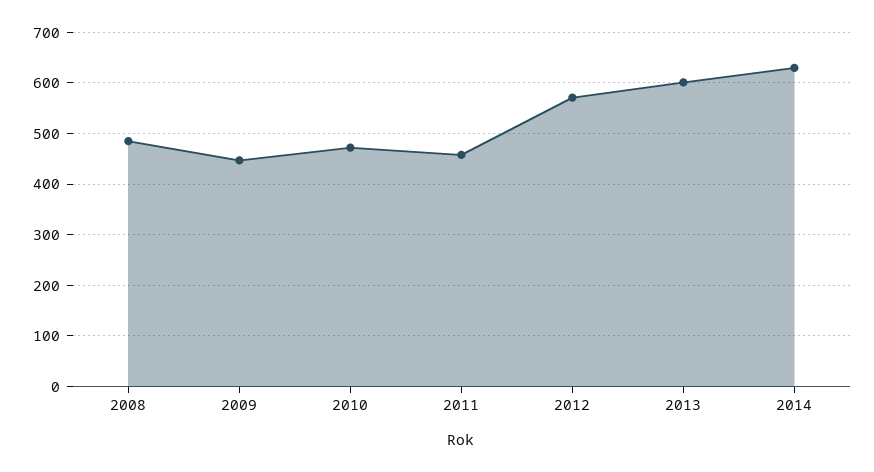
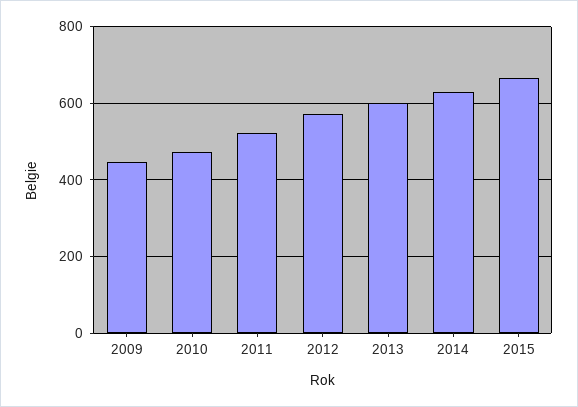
2008: 480 -> none
2011: 460 -> 520
2015: none -> 660

